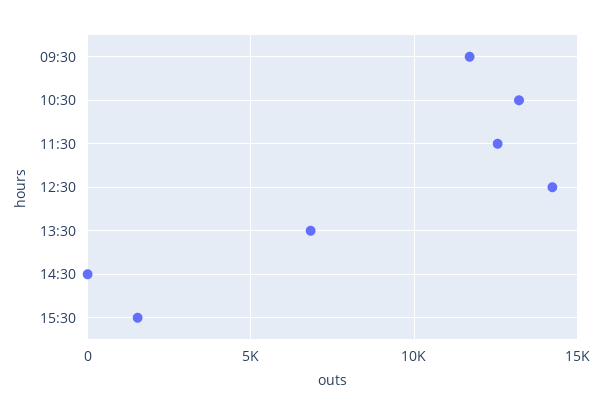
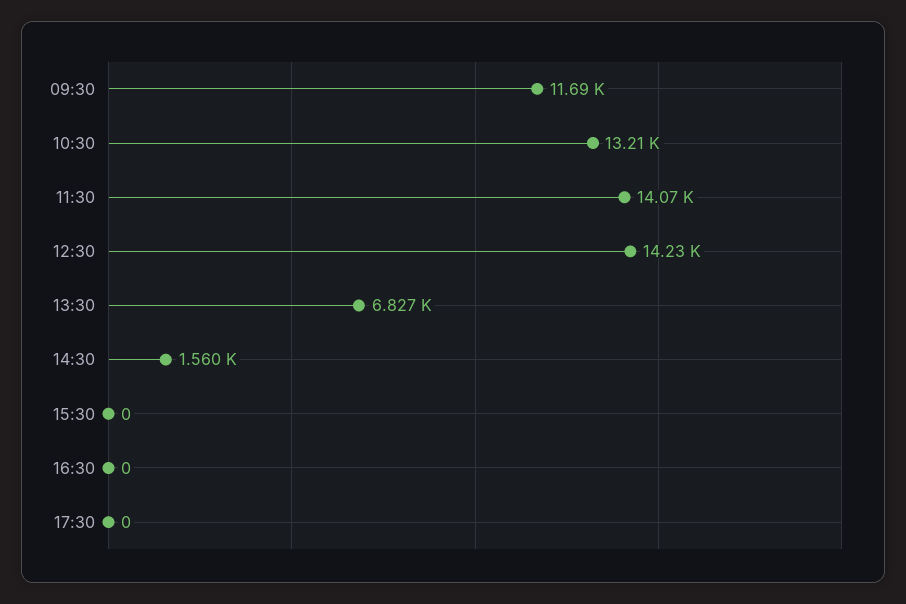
11:30: 12500 -> 14070
14:30: 0 -> 1560
15:30: 1500 -> 0
16:30: none -> 0
17:30: none -> 0

